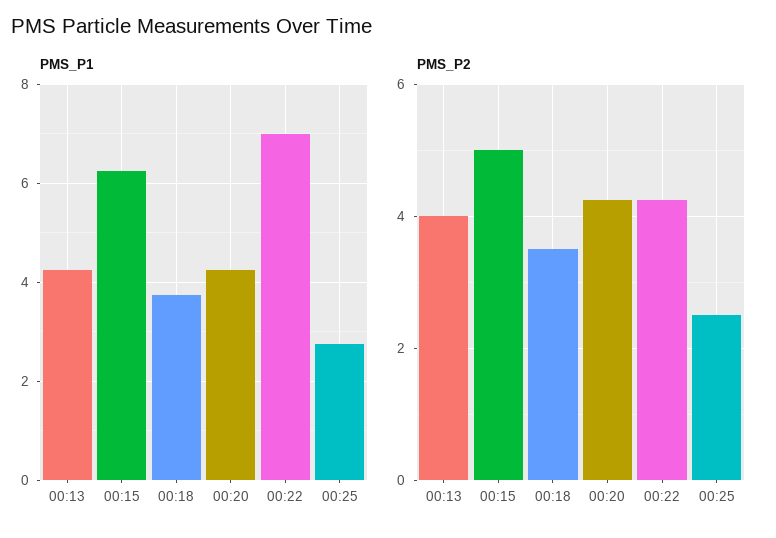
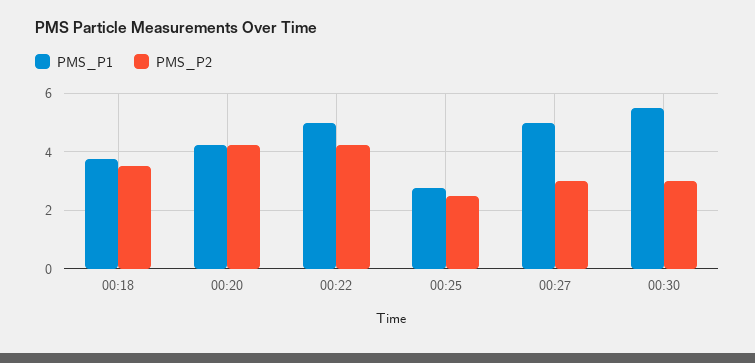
PMS_P1, 00:13: 4.2 -> none
PMS_P1, 00:15: 6.2 -> none
PMS_P1, 00:22: 7 -> 5
PMS_P2, 00:13: 4 -> none
PMS_P2, 00:15: 5 -> none
PMS_P1, 00:27: none -> 5
PMS_P2, 00:27: none -> 3
PMS_P1, 00:30: none -> 5.5
PMS_P2, 00:30: none -> 3

